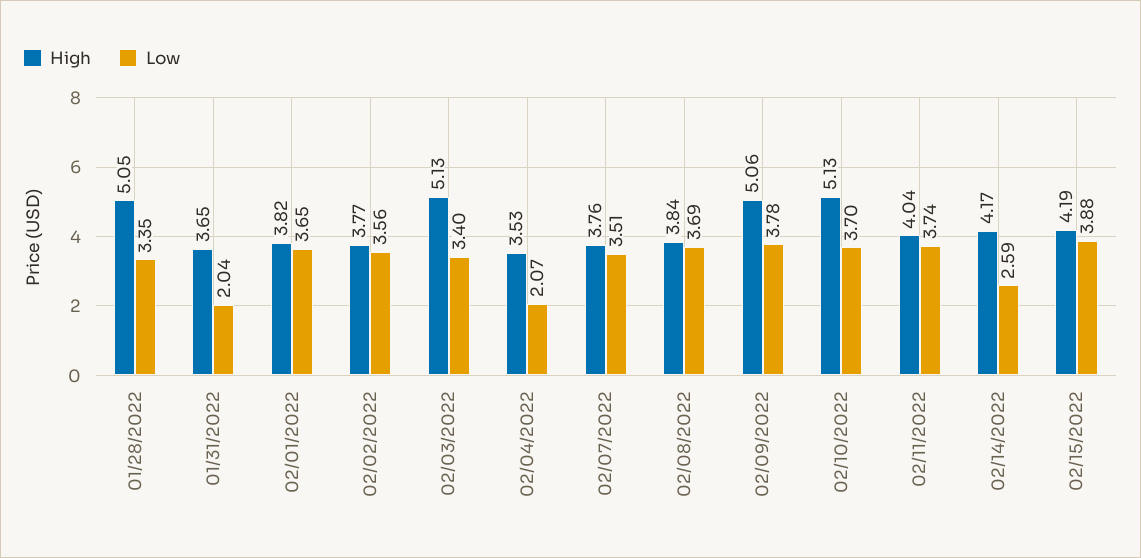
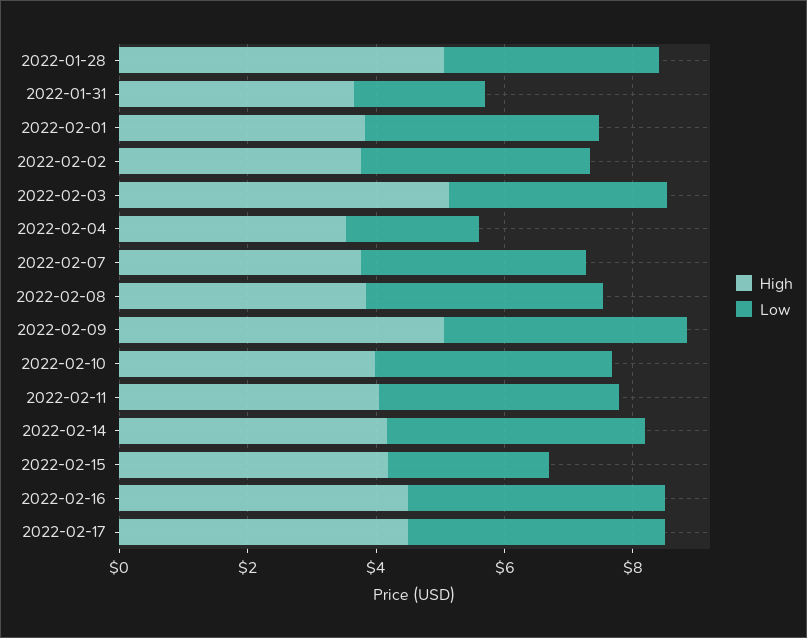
High, 02/10/2022: 5.13 -> 4
Low, 02/14/2022: 2.59 -> 4
Low, 02/15/2022: 3.88 -> 2.5
High, 2022-02-16: none -> 4.5
Low, 2022-02-16: none -> 4
High, 2022-02-17: none -> 4.5
Low, 2022-02-17: none -> 4

